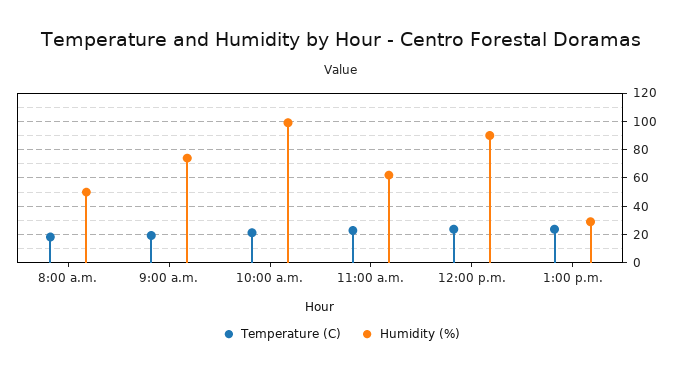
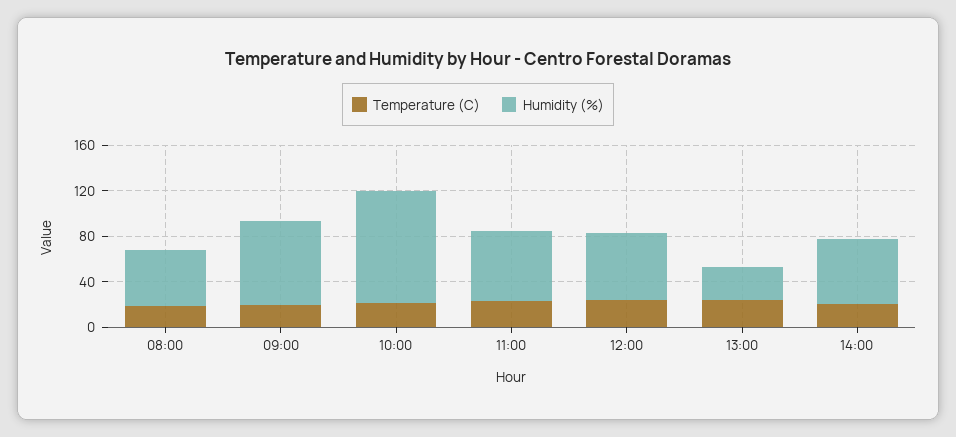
Humidity (%), 12:00 p.m.: 90 -> 60
Temperature (C), 14:00: none -> 20
Humidity (%), 14:00: none -> 60

